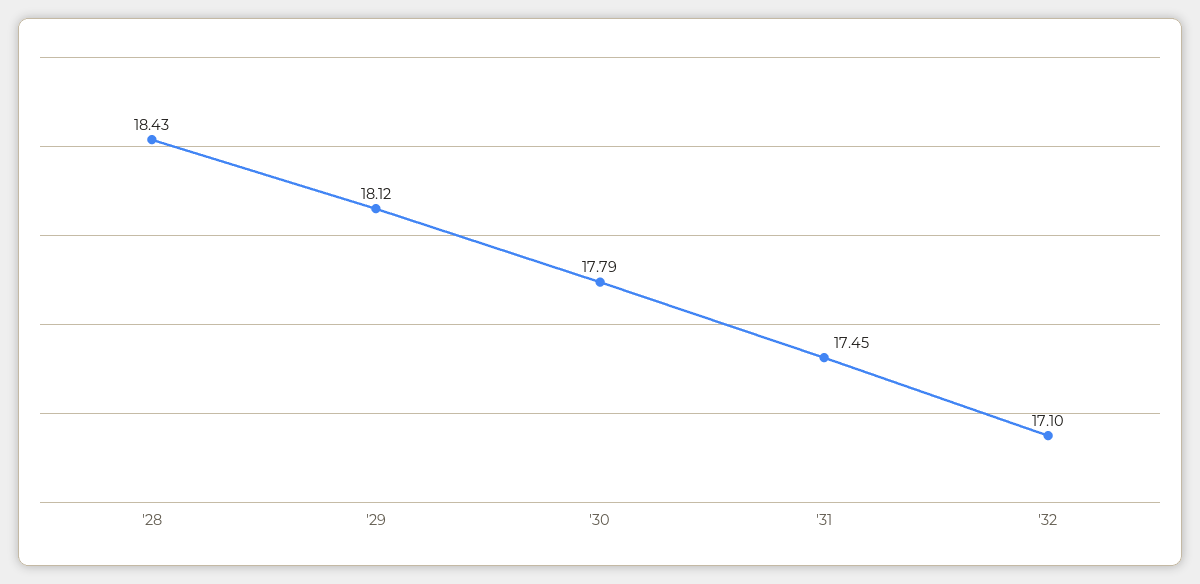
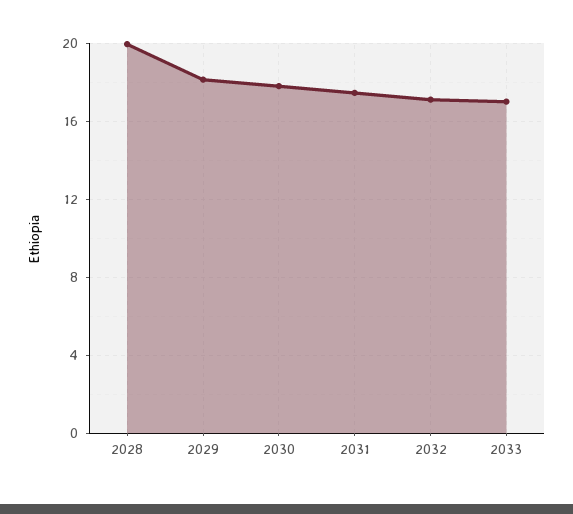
'28: 18.43 -> 20
2033: none -> 17

